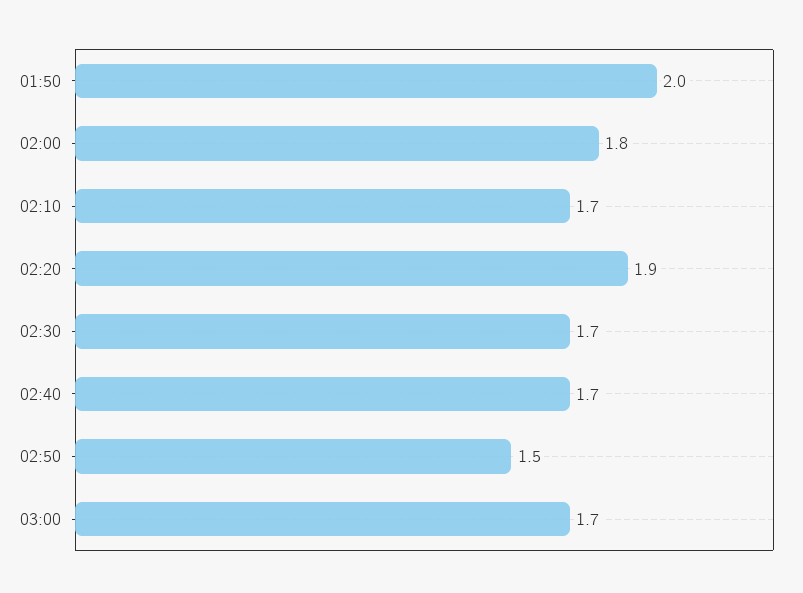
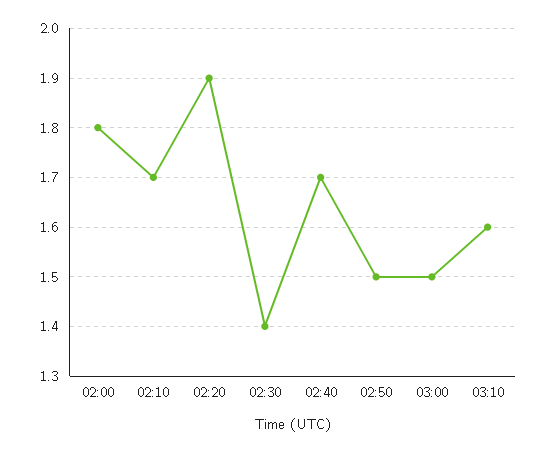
01:50: 2 -> none
02:30: 1.7 -> 1.4
03:00: 1.7 -> 1.5
03:10: none -> 1.6

